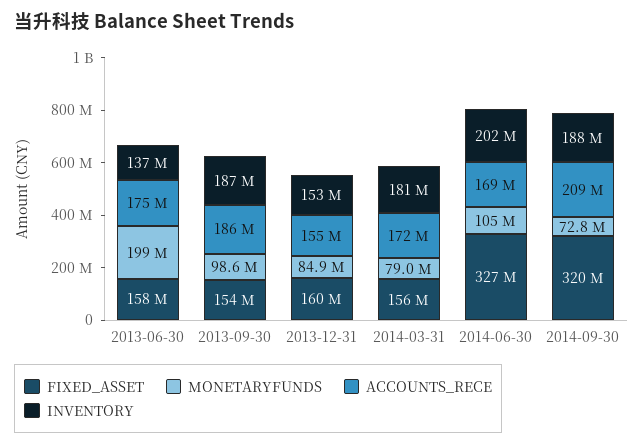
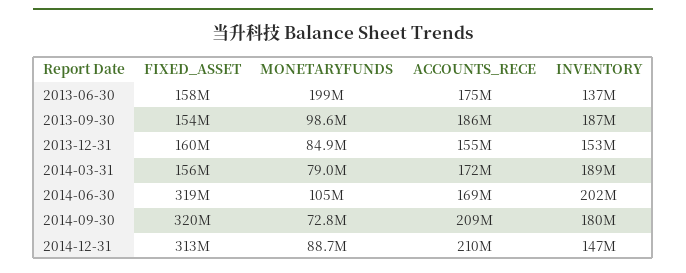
INVENTORY, 2014-03-31: 181000000 -> 189000000
FIXED_ASSET, 2014-06-30: 327000000 -> 319000000
INVENTORY, 2014-09-30: 188000000 -> 180000000
FIXED_ASSET, 2014-12-31: none -> 313000000
MONETARYFUNDS, 2014-12-31: none -> 88700000
ACCOUNTS_RECE, 2014-12-31: none -> 210000000
INVENTORY, 2014-12-31: none -> 147000000

